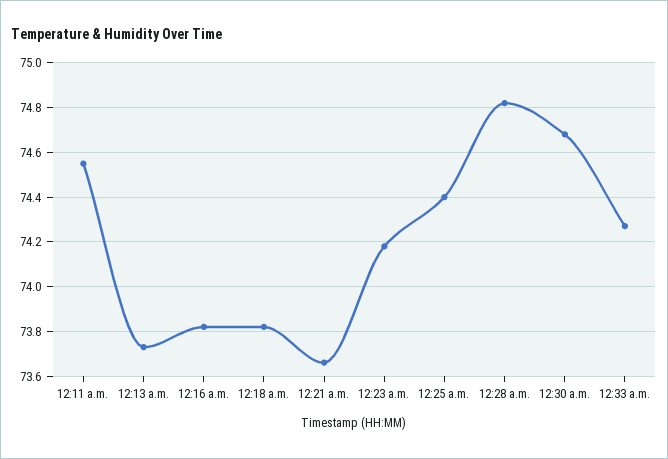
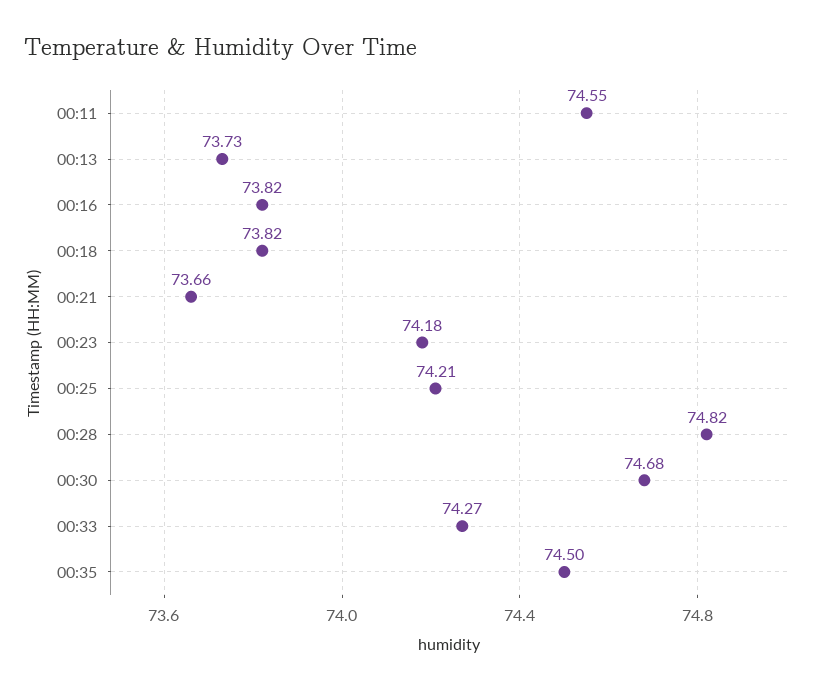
12:25 a.m.: 74.4 -> 74.21
00:35: none -> 74.5

